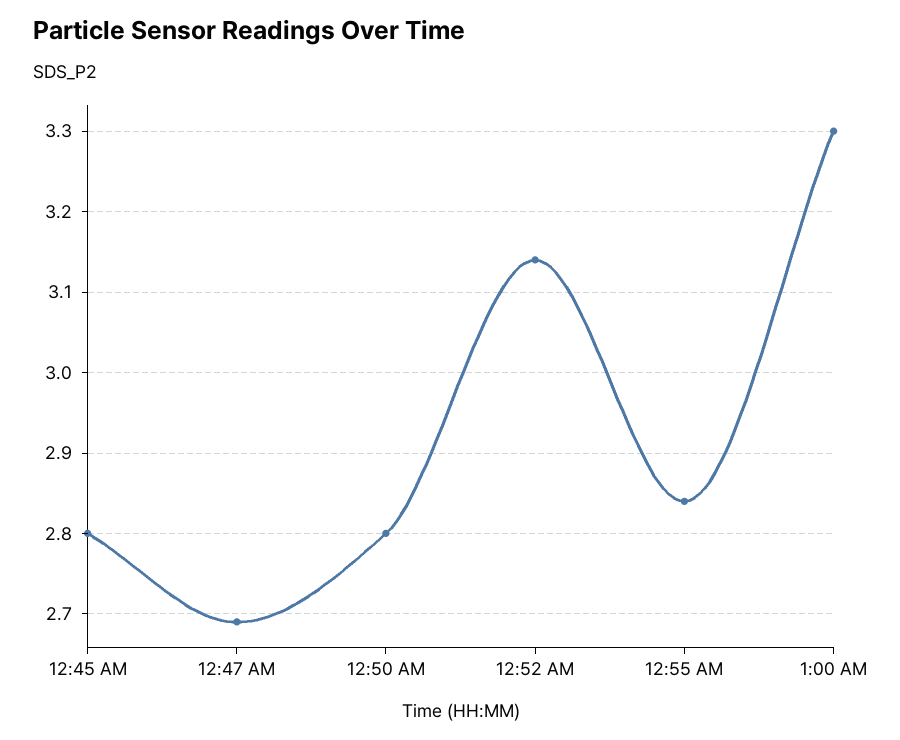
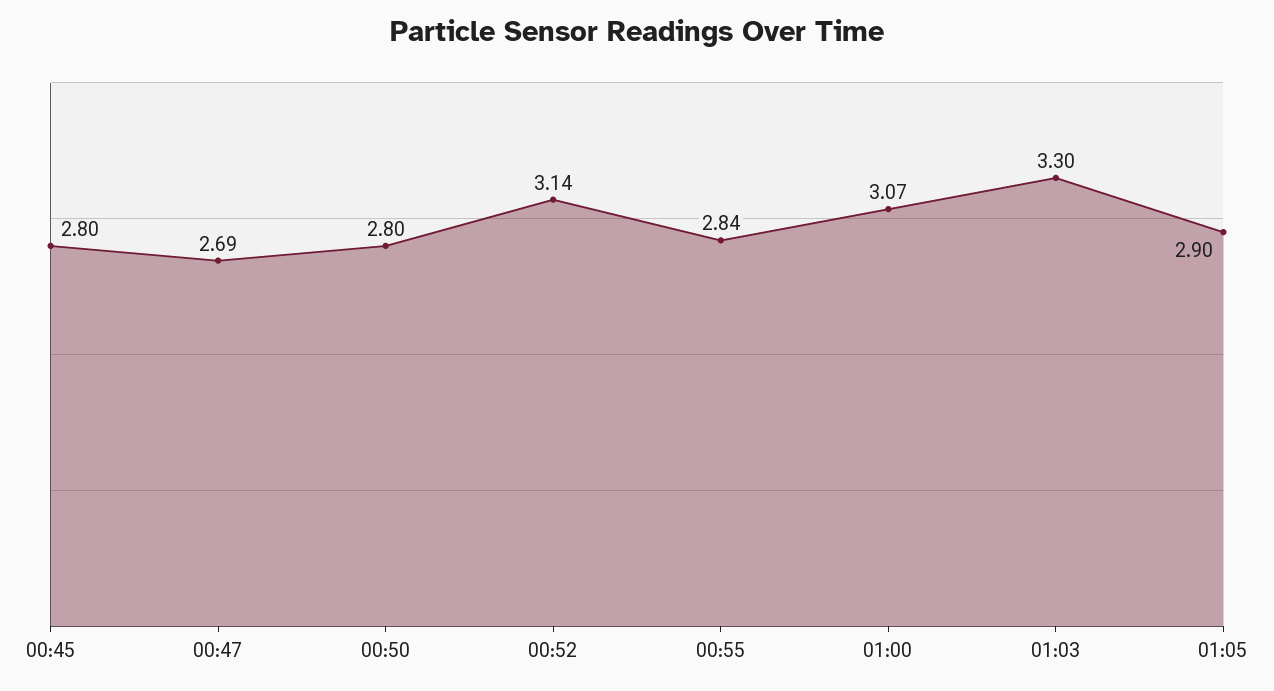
1:00 AM: 3.3 -> 3.07
01:03: none -> 3.3
01:05: none -> 2.9

